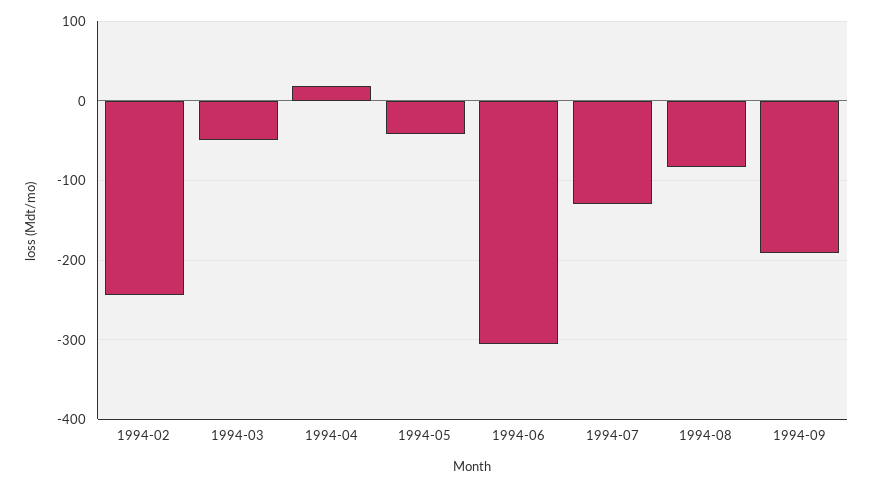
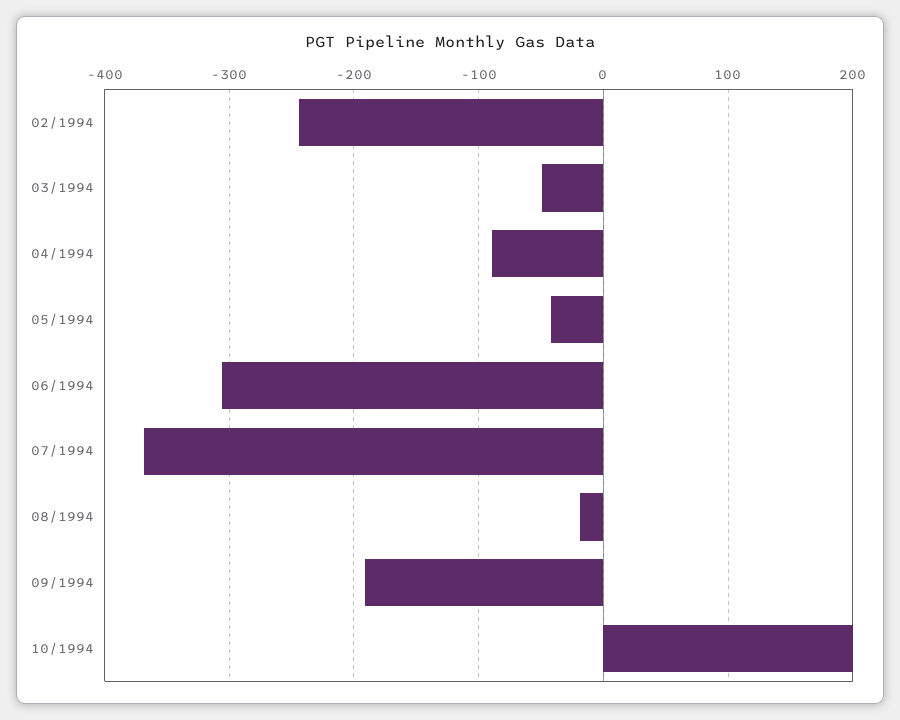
1994-04: 20 -> -90
1994-07: -130 -> -370
1994-08: -80 -> -20
10/1994: none -> 200

